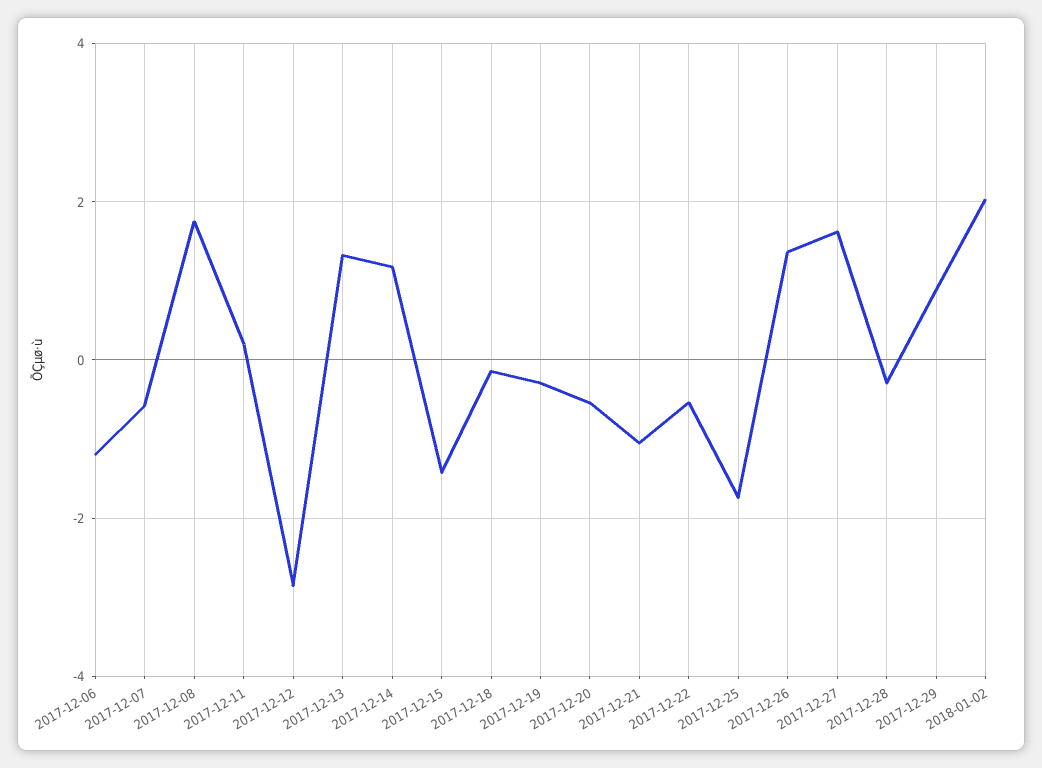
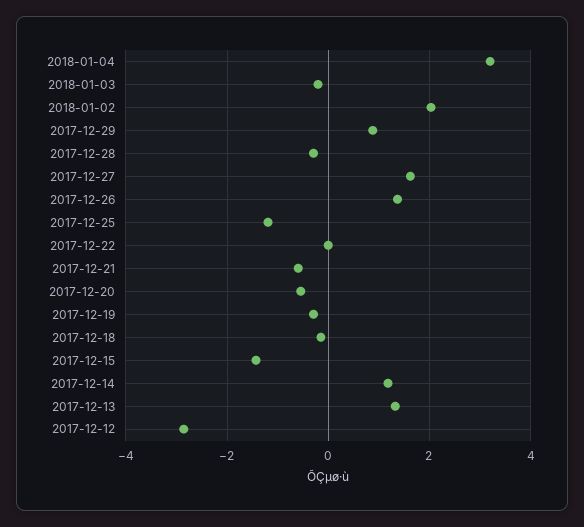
2017-12-06: -1.2 -> none
2017-12-07: -0.6 -> none
2017-12-08: 1.8 -> none
2017-12-11: 0.2 -> none
2017-12-21: -1 -> -0.6
2017-12-22: -0.6 -> 0
2017-12-25: -1.8 -> -1.2
2018-01-04: none -> 3.2
2018-01-03: none -> -0.2

